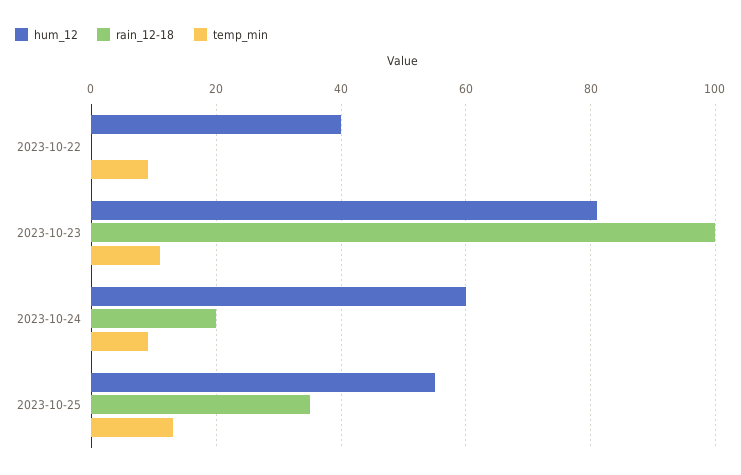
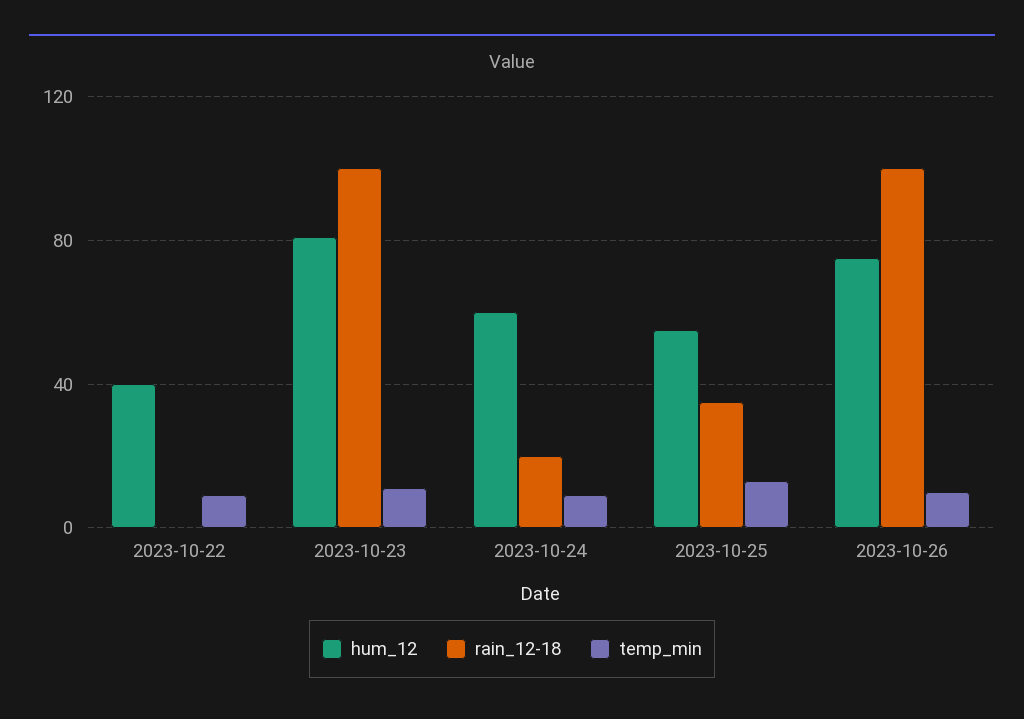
hum_12, 2023-10-26: none -> 75
rain_12-18, 2023-10-26: none -> 100
temp_min, 2023-10-26: none -> 10

